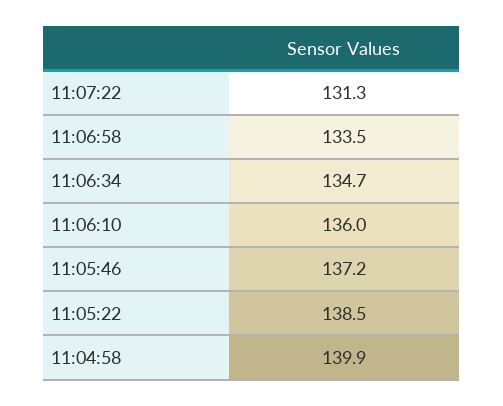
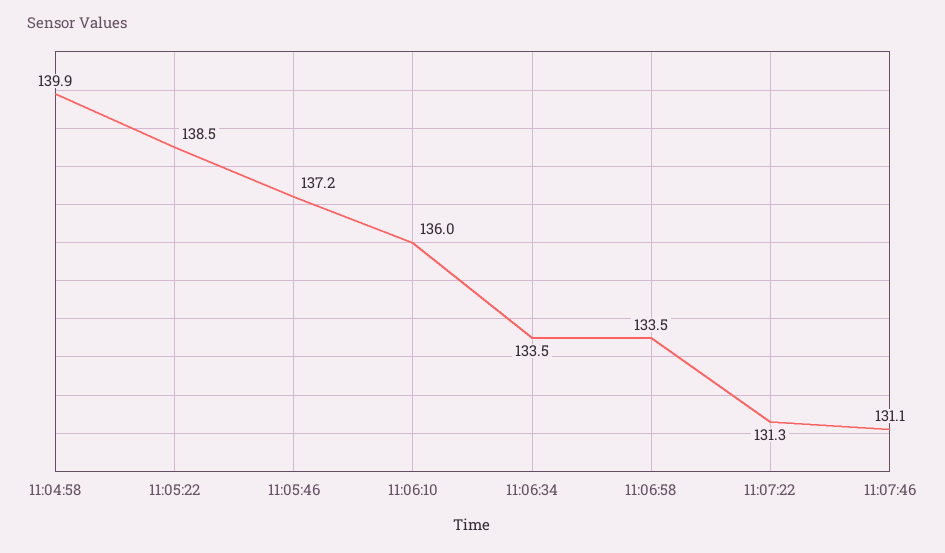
11:06:34: 134.7 -> 133.5
11:07:46: none -> 131.1

